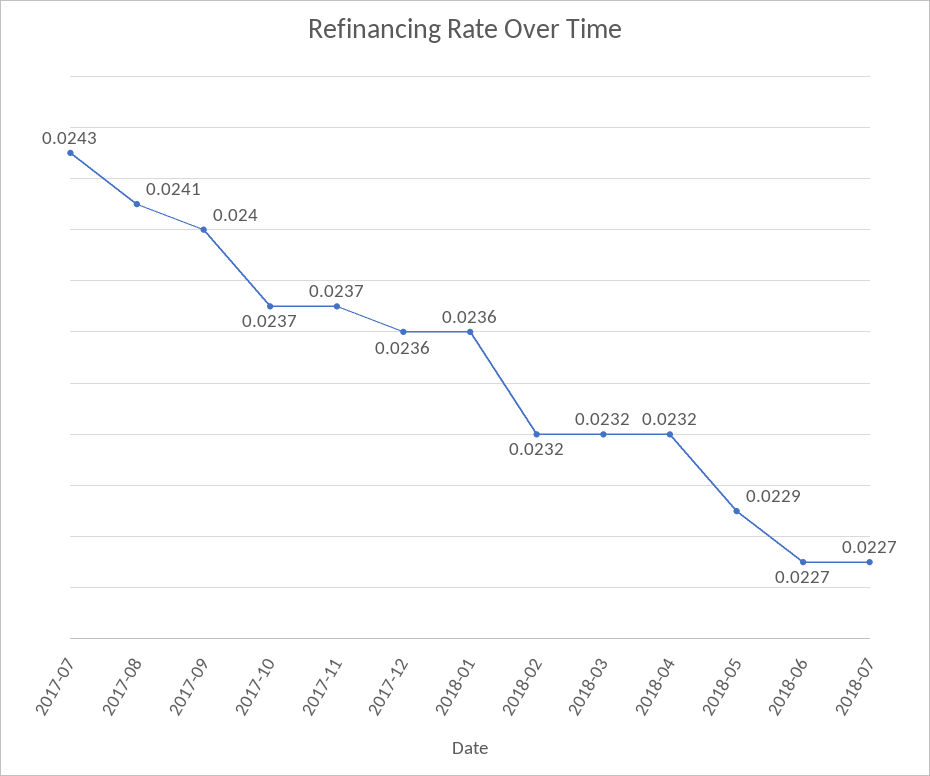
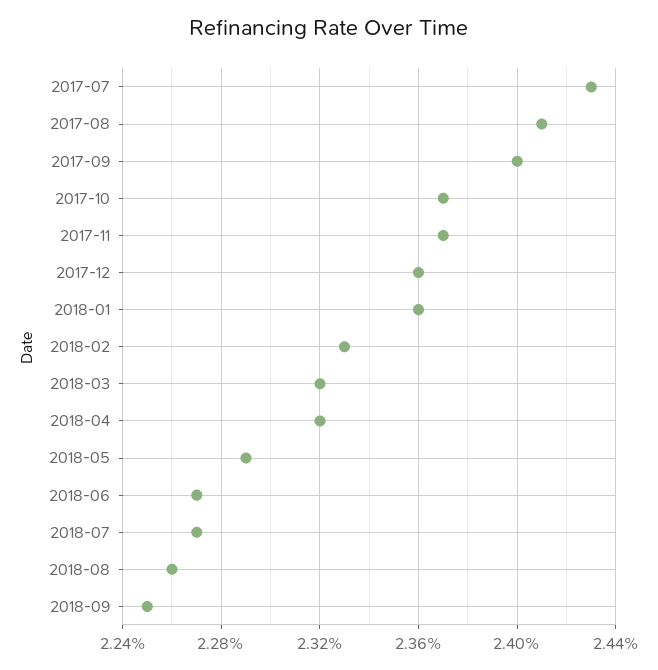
2018-02: 0.0232 -> 0.0233
2018-08: none -> 0.0226
2018-09: none -> 0.0225

